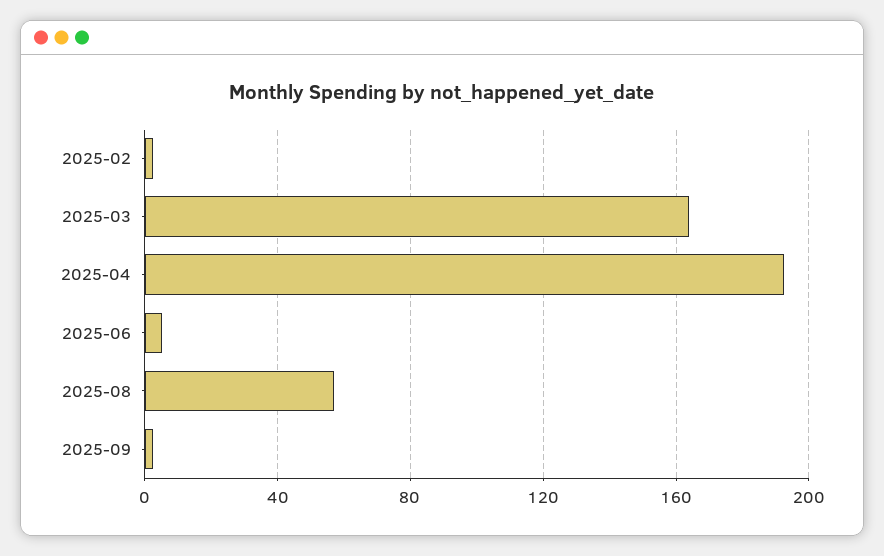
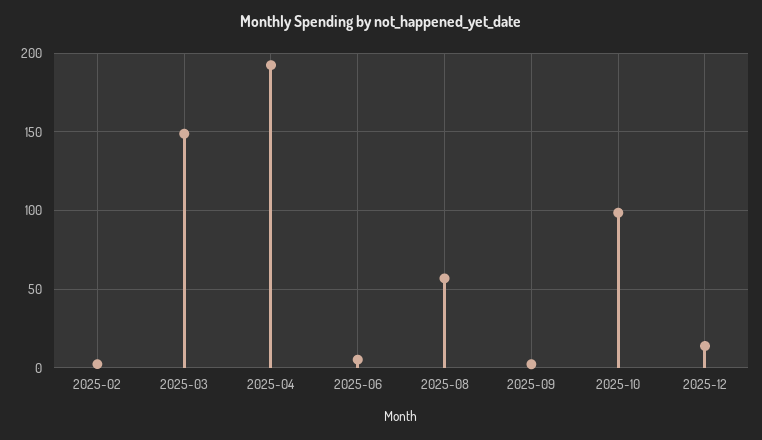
2025-03: 165 -> 150
2025-10: none -> 100
2025-12: none -> 15

